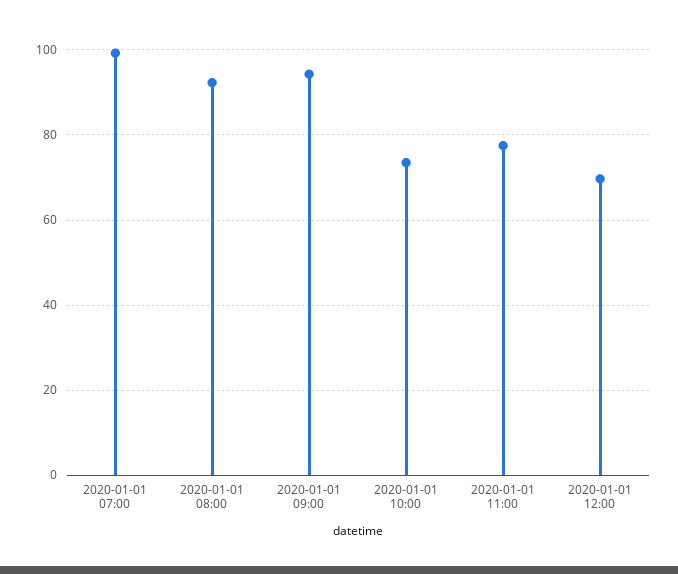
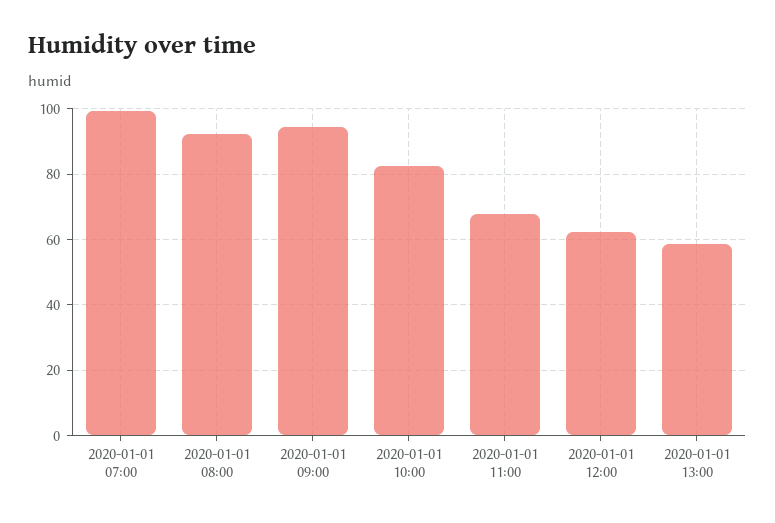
2020-01-01 10:00: 74 -> 82
2020-01-01 11:00: 78 -> 68
2020-01-01 12:00: 70 -> 62
2020-01-01 13:00: none -> 58

